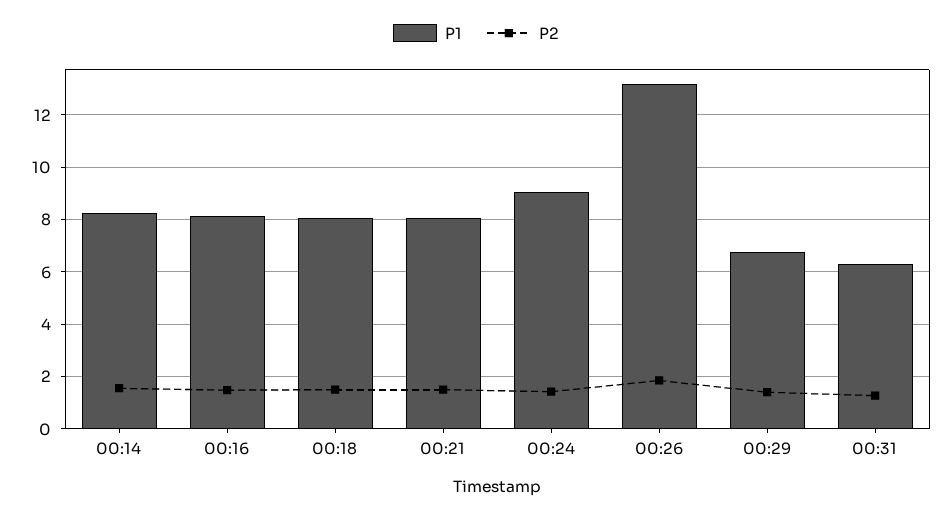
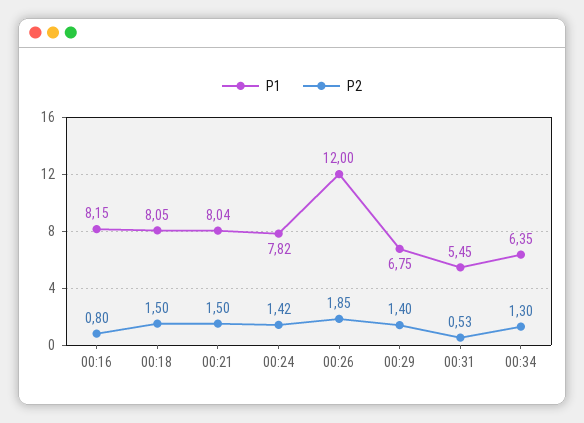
P1, 00:14: 8.25 -> none
P2, 00:14: 1.5 -> none
P2, 00:16: 1.5 -> 0.8
P1, 00:24: 9 -> 7.82
P1, 00:26: 13.25 -> 12
P1, 00:31: 6.25 -> 5.45
P2, 00:31: 1.25 -> 0.53
P1, 00:34: none -> 6.35
P2, 00:34: none -> 1.3

